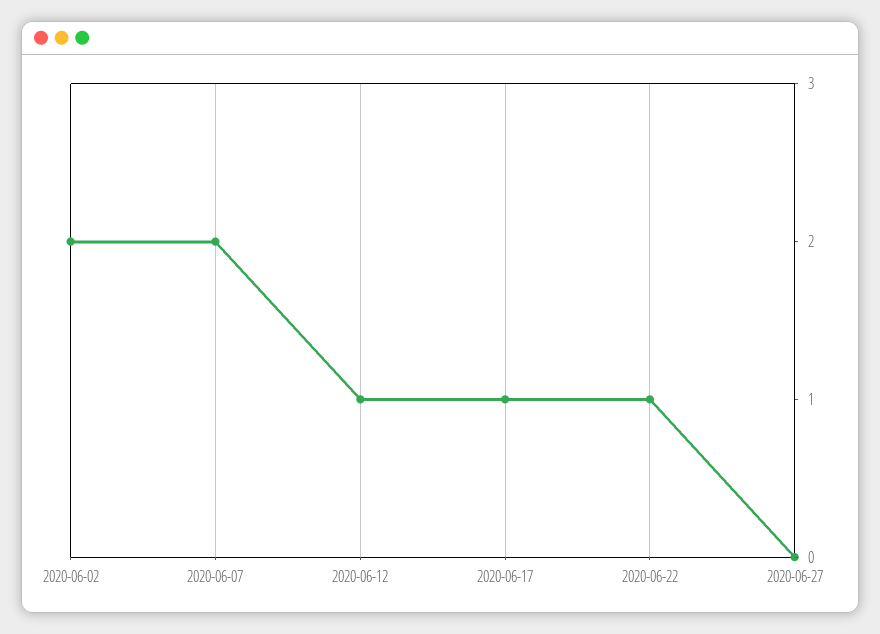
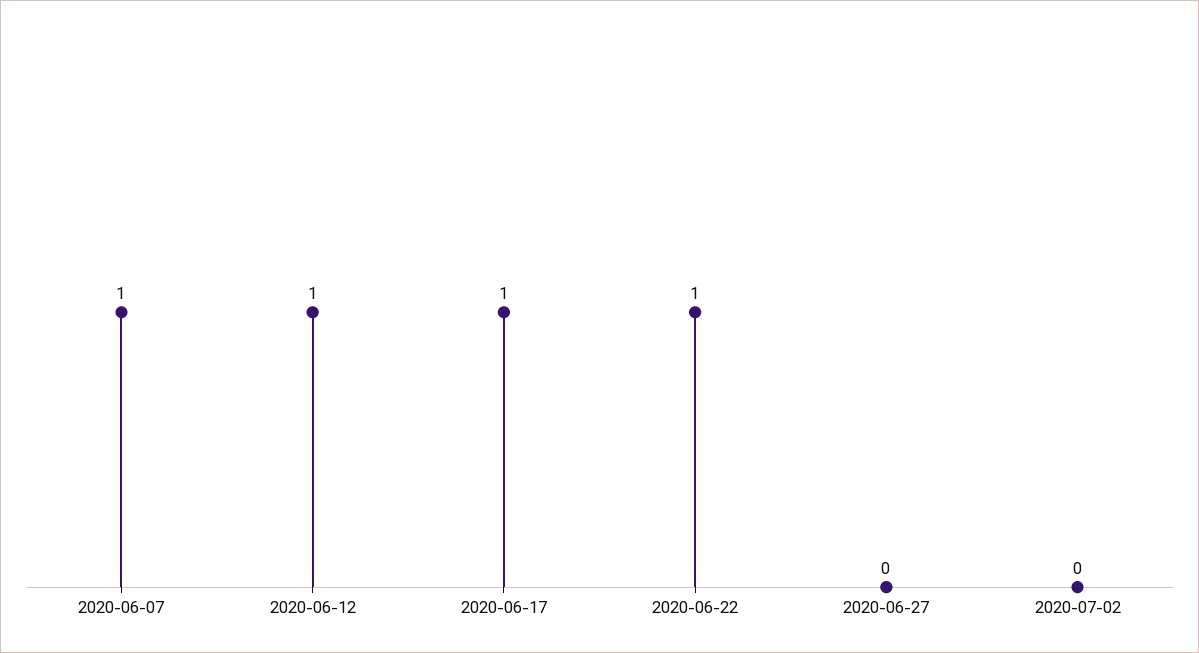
2020-06-02: 2 -> none
2020-06-07: 2 -> 1
2020-07-02: none -> 0

